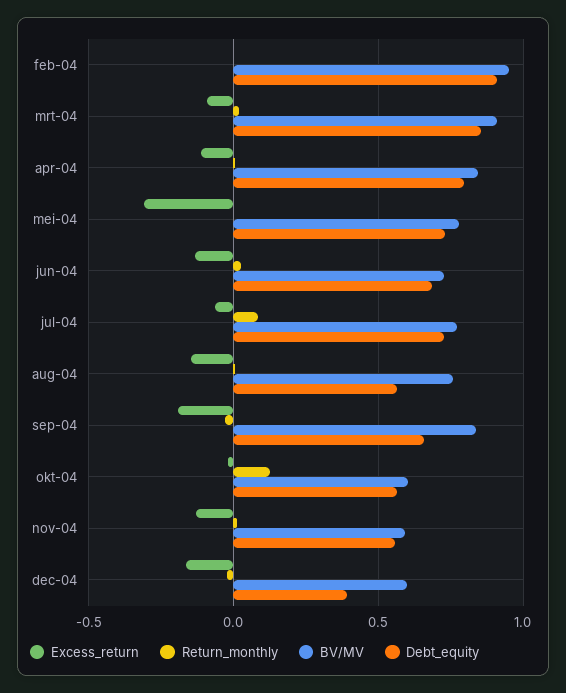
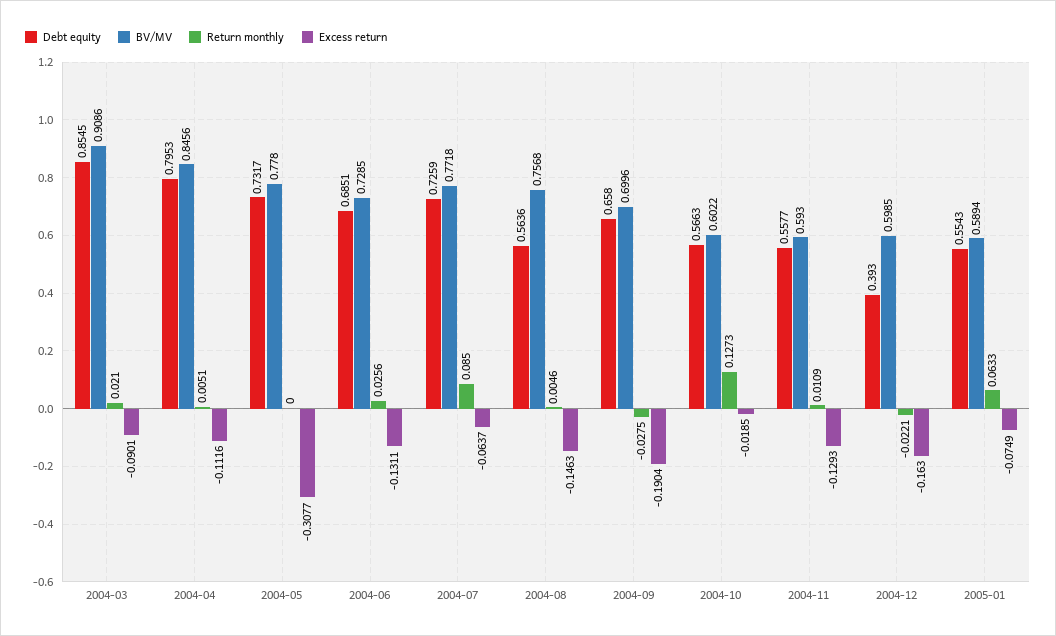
Excess_return, feb-04: 0 -> none
Return_monthly, feb-04: 0 -> none
BV/MV, feb-04: 0.95 -> none
Debt_equity, feb-04: 0.9 -> none
BV/MV, sep-04: 0.85 -> 0.6996
Debt_equity, 2005-01: none -> 0.5543
BV/MV, 2005-01: none -> 0.5894
Return_monthly, 2005-01: none -> 0.0633
Excess_return, 2005-01: none -> -0.0749

